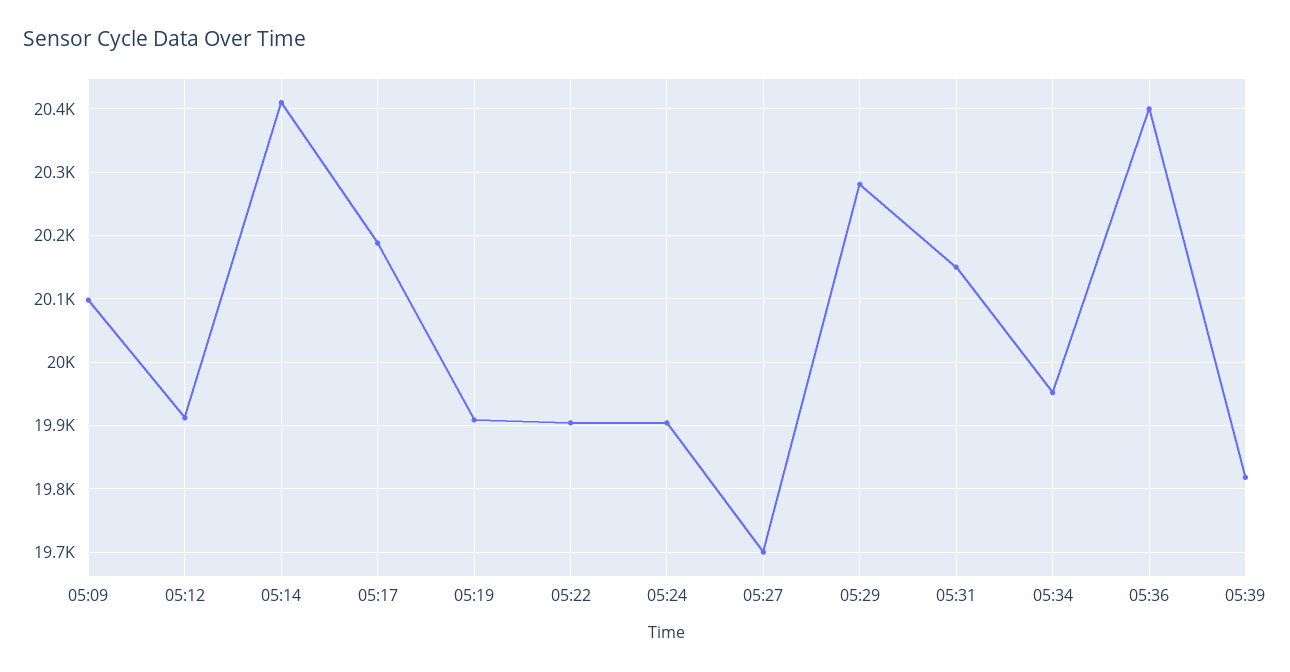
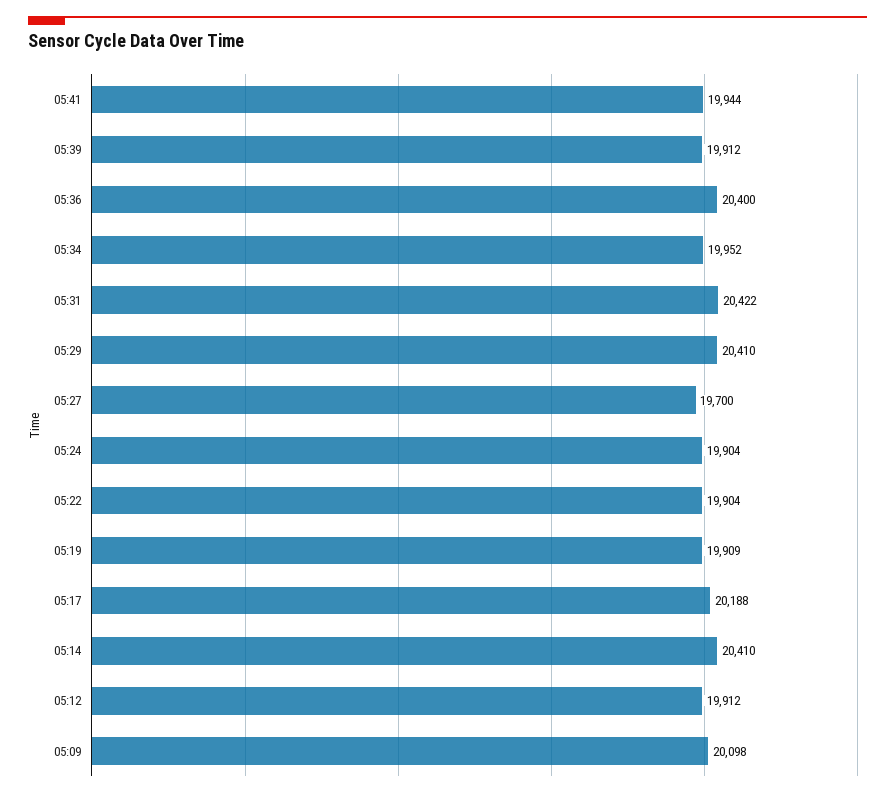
05:29: 20280 -> 20410
05:31: 20150 -> 20422
05:39: 19820 -> 19912
05:41: none -> 19944

